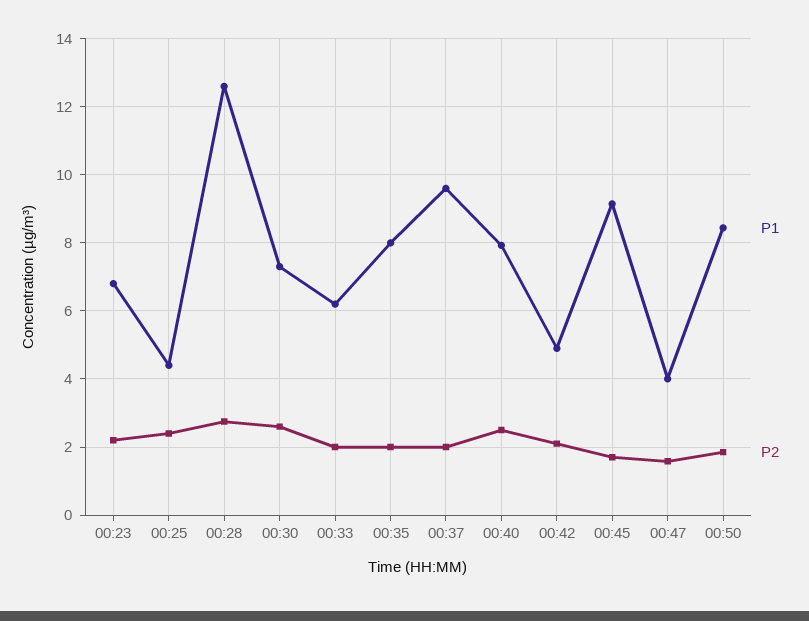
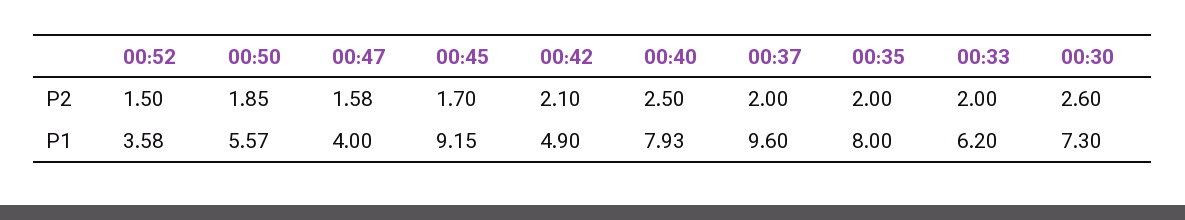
P1, 00:23: 6.8 -> none
P2, 00:23: 2.2 -> none
P1, 00:25: 4.4 -> none
P2, 00:25: 2.4 -> none
P1, 00:28: 12.6 -> none
P2, 00:28: 2.8 -> none
P1, 00:50: 8.4 -> 5.57
P2, 00:52: none -> 1.5
P1, 00:52: none -> 3.58

